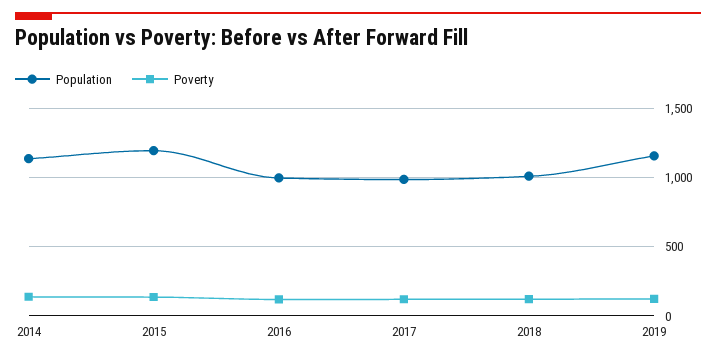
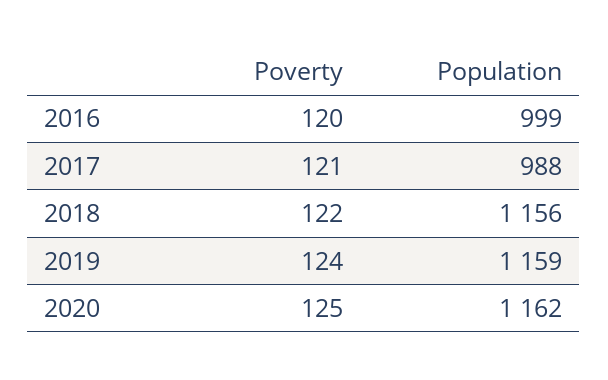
Population, 2014: 1150 -> none
Poverty, 2014: 150 -> none
Population, 2015: 1200 -> none
Poverty, 2015: 150 -> none
Population, 2018: 1000 -> 1156
Poverty, 2020: none -> 125
Population, 2020: none -> 1162

